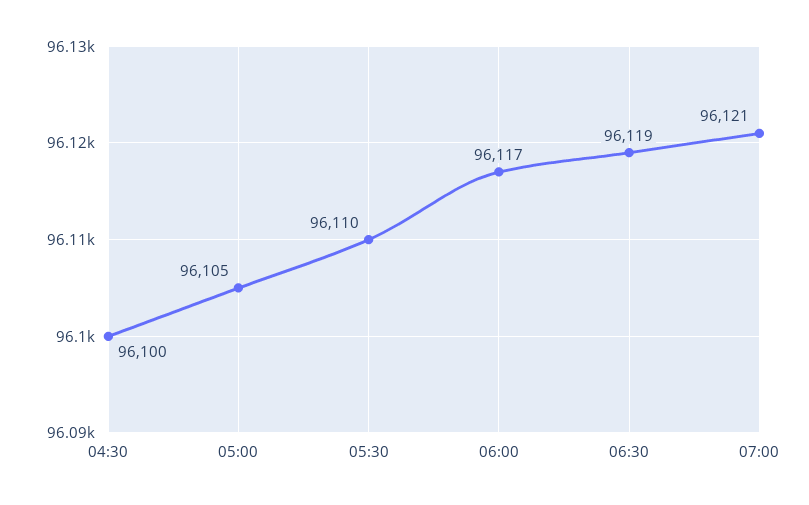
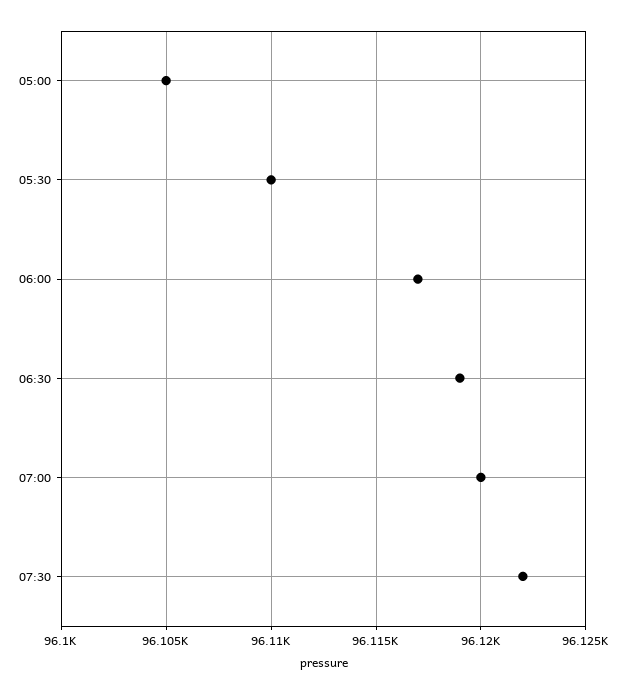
04:30: 96100 -> none
07:00: 96121 -> 96120
07:30: none -> 96122

